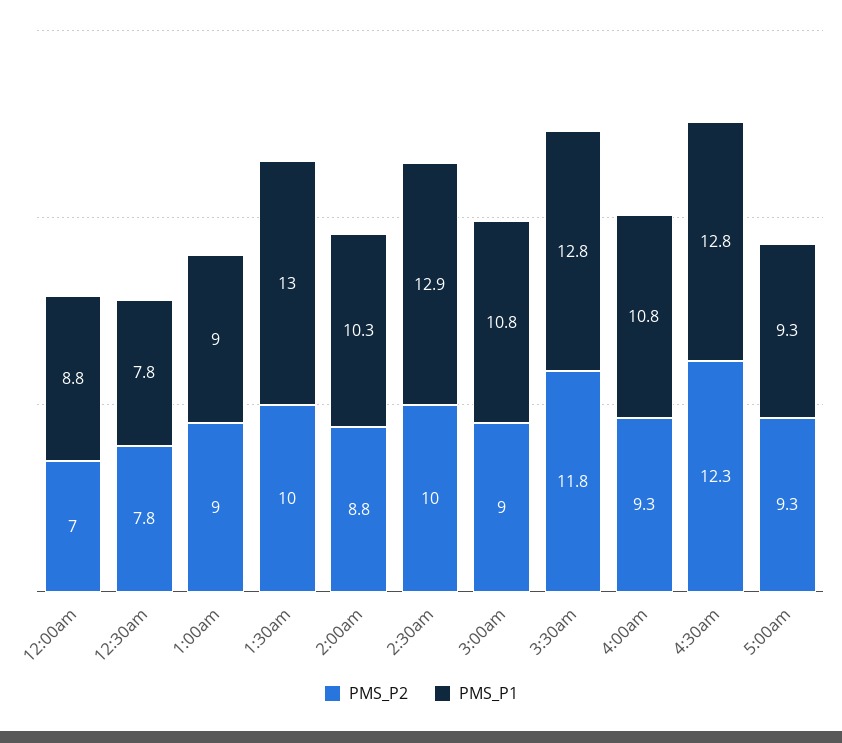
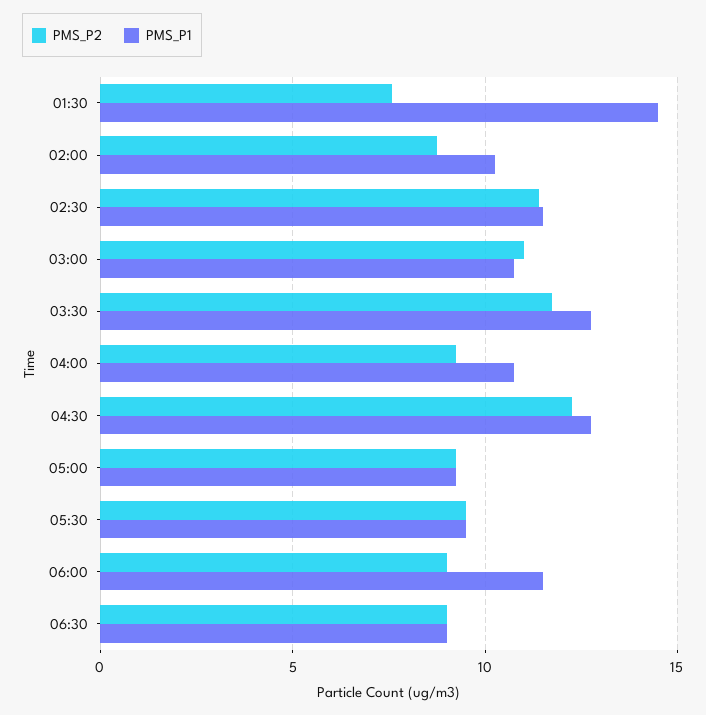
PMS_P2, 12:00am: 7 -> none
PMS_P1, 12:00am: 8.8 -> none
PMS_P2, 12:30am: 7.8 -> none
PMS_P1, 12:30am: 7.8 -> none
PMS_P2, 1:00am: 9 -> none
PMS_P1, 1:00am: 9 -> none
PMS_P2, 1:30am: 10 -> 7.5
PMS_P1, 1:30am: 13 -> 14.5
PMS_P2, 2:30am: 10 -> 11.5
PMS_P1, 2:30am: 12.9 -> 11.5
PMS_P2, 3:00am: 9 -> 11
PMS_P2, 05:30: none -> 9.5
PMS_P1, 05:30: none -> 9.5
PMS_P2, 06:00: none -> 9
PMS_P1, 06:00: none -> 11.5
PMS_P2, 06:30: none -> 9
PMS_P1, 06:30: none -> 9

